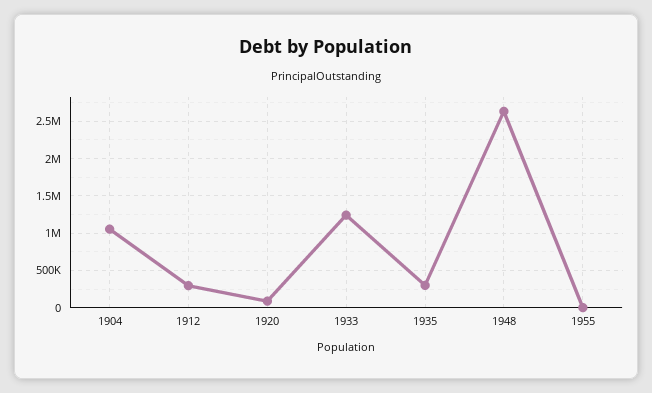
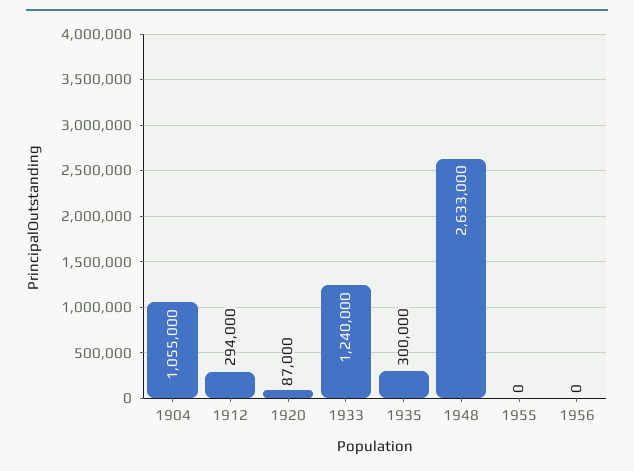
1956: none -> 0

